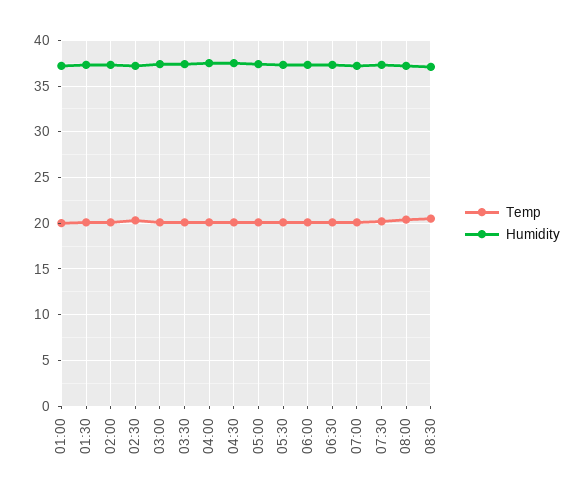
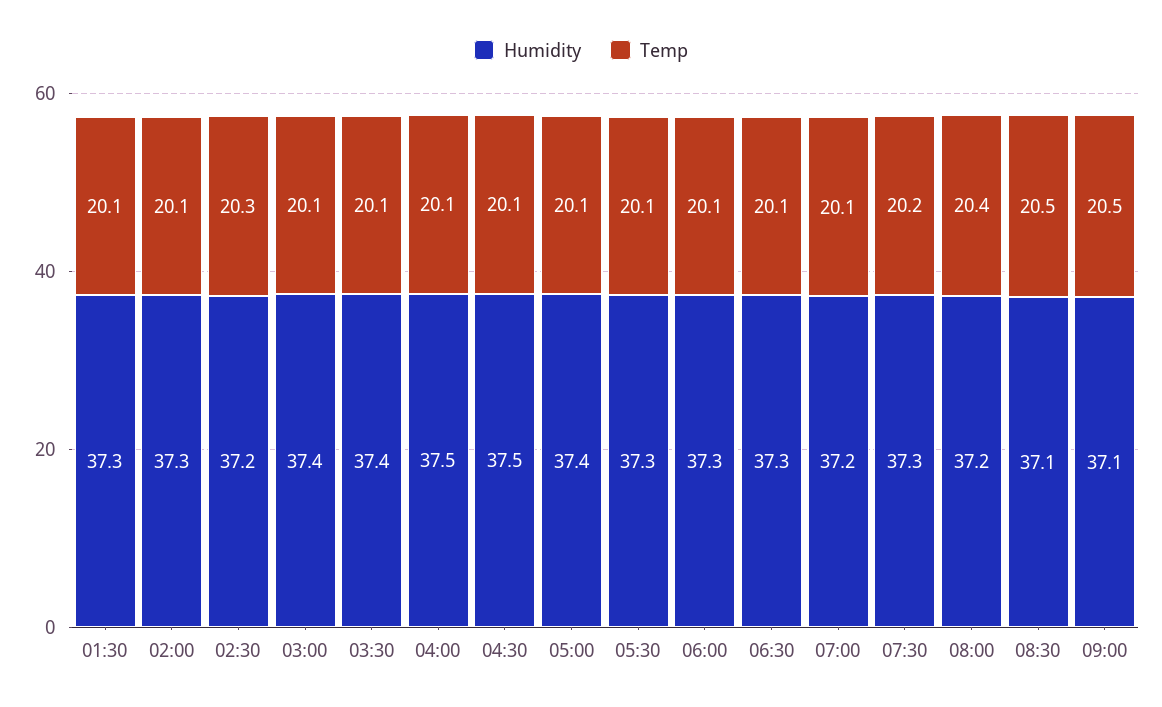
Temp, 01:00: 20 -> none
Humidity, 01:00: 37 -> none
Humidity, 09:00: none -> 37.1
Temp, 09:00: none -> 20.5

